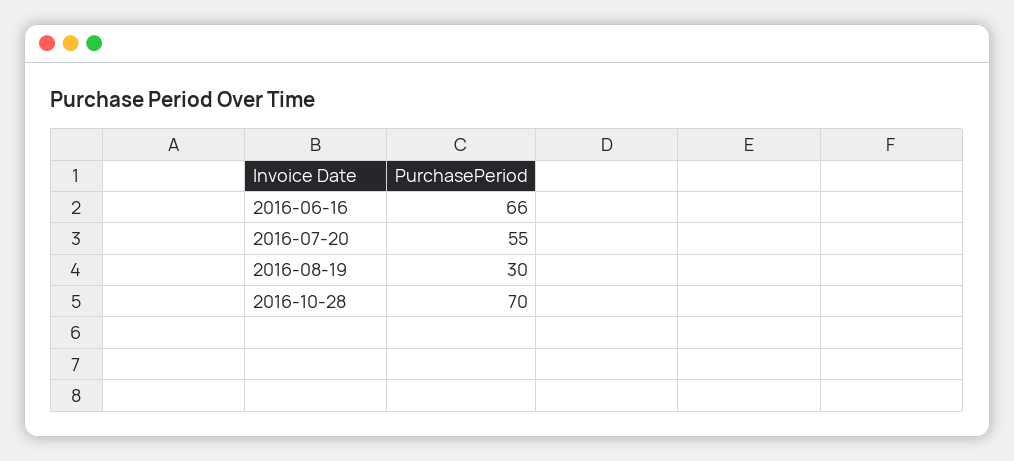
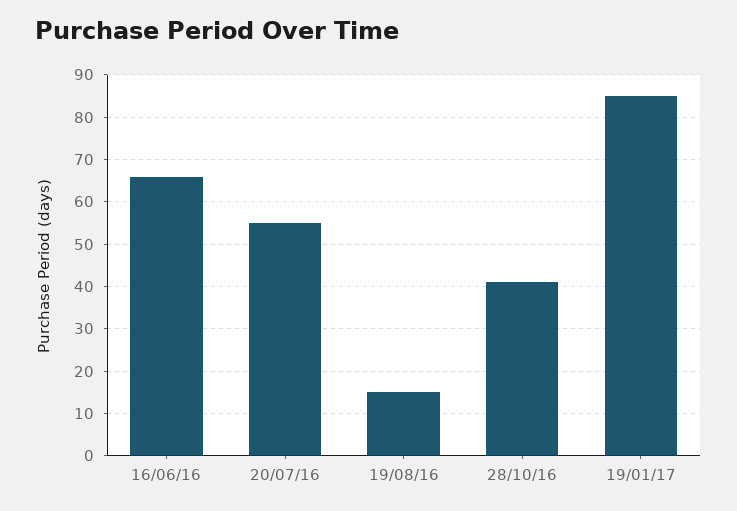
2016-08-19: 30 -> 15
2016-10-28: 70 -> 40
19/01/17: none -> 85

